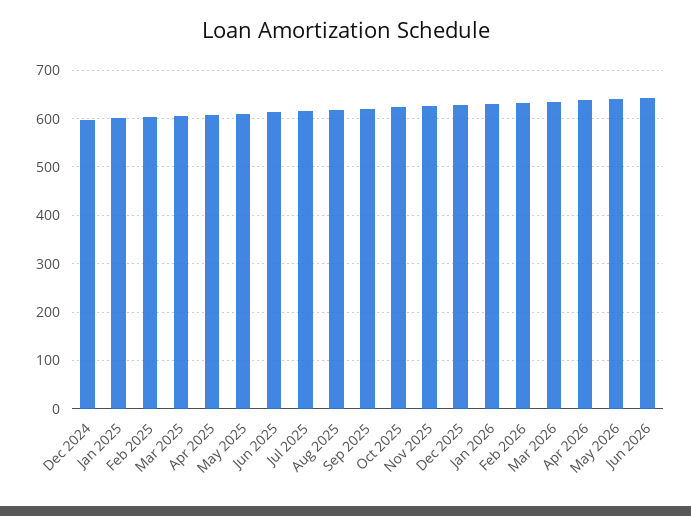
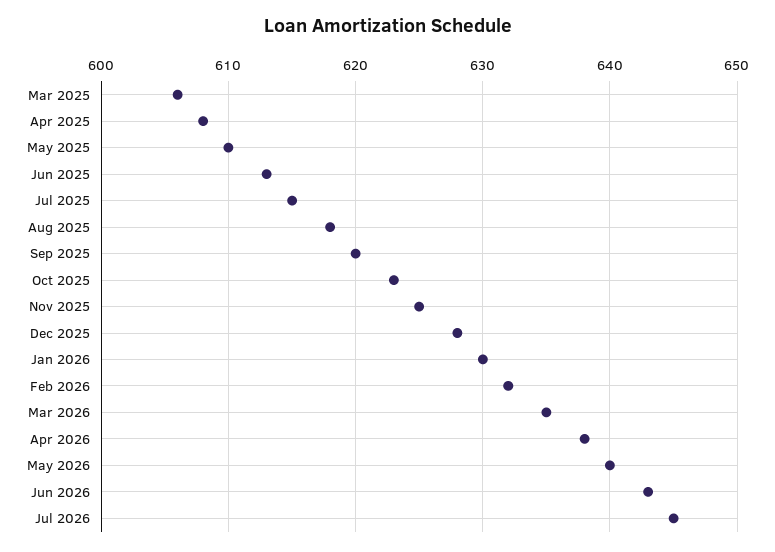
Dec 2024: 600 -> none
Jan 2025: 600 -> none
Feb 2025: 600 -> none
Jul 2026: none -> 645

